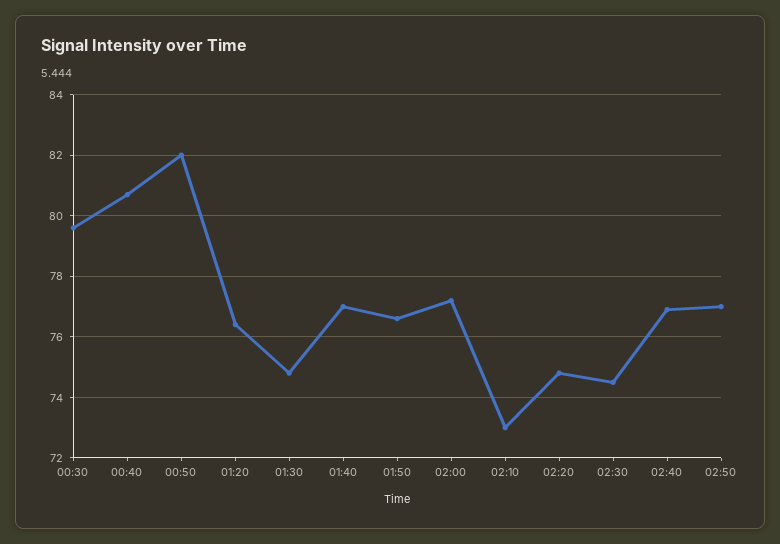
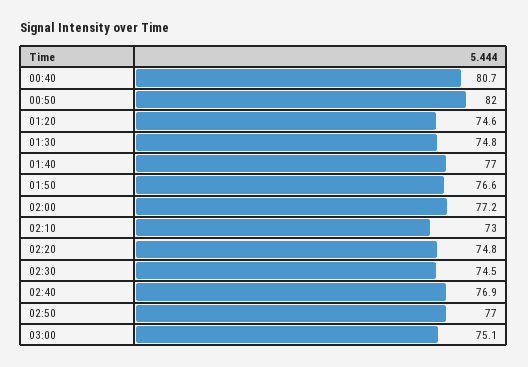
00:30: 79.5 -> none
01:20: 76.5 -> 74.6
03:00: none -> 75.1

